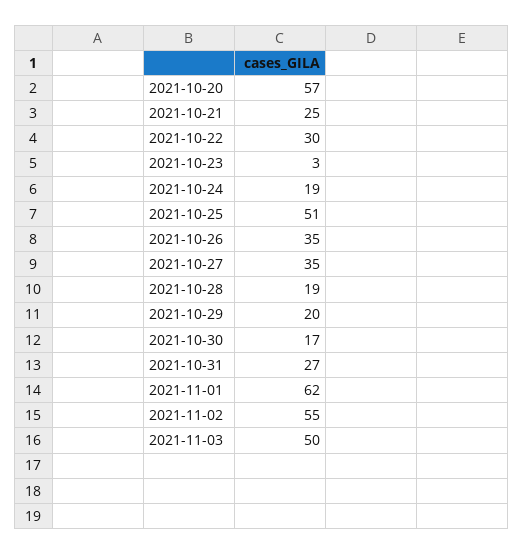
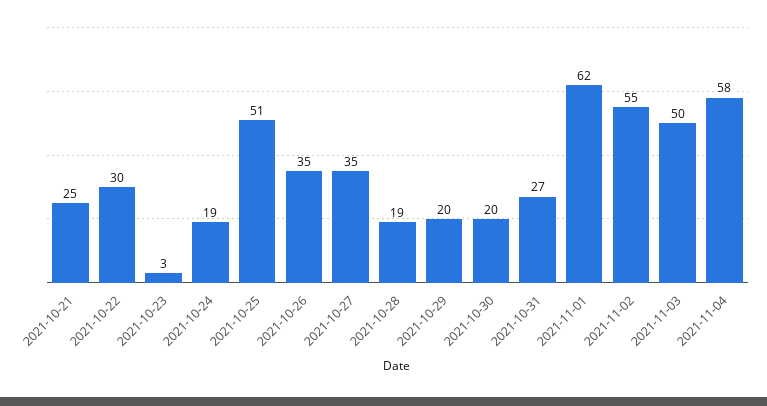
2021-10-20: 57 -> none
2021-10-30: 17 -> 20
2021-11-04: none -> 58

